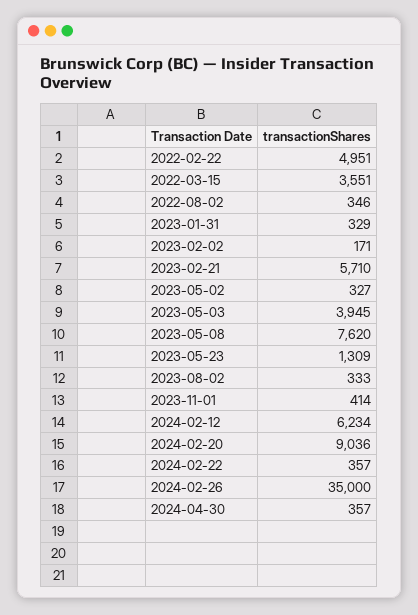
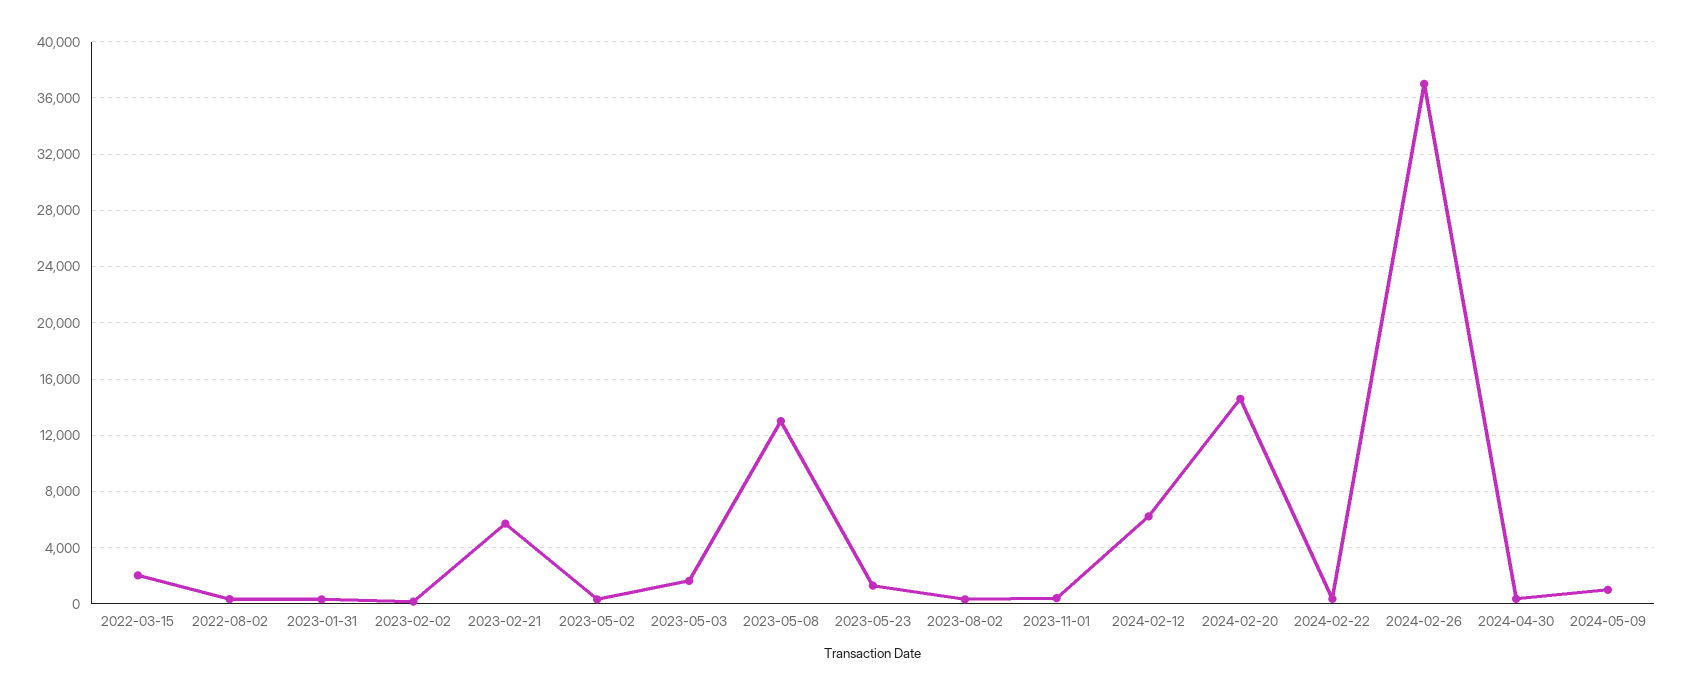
2022-02-22: 4951 -> none
2022-03-15: 3551 -> 2000
2023-05-03: 3945 -> 1500
2023-05-08: 7620 -> 13000
2024-02-20: 9036 -> 14500
2024-02-26: 35000 -> 37000
2024-05-09: none -> 1000

